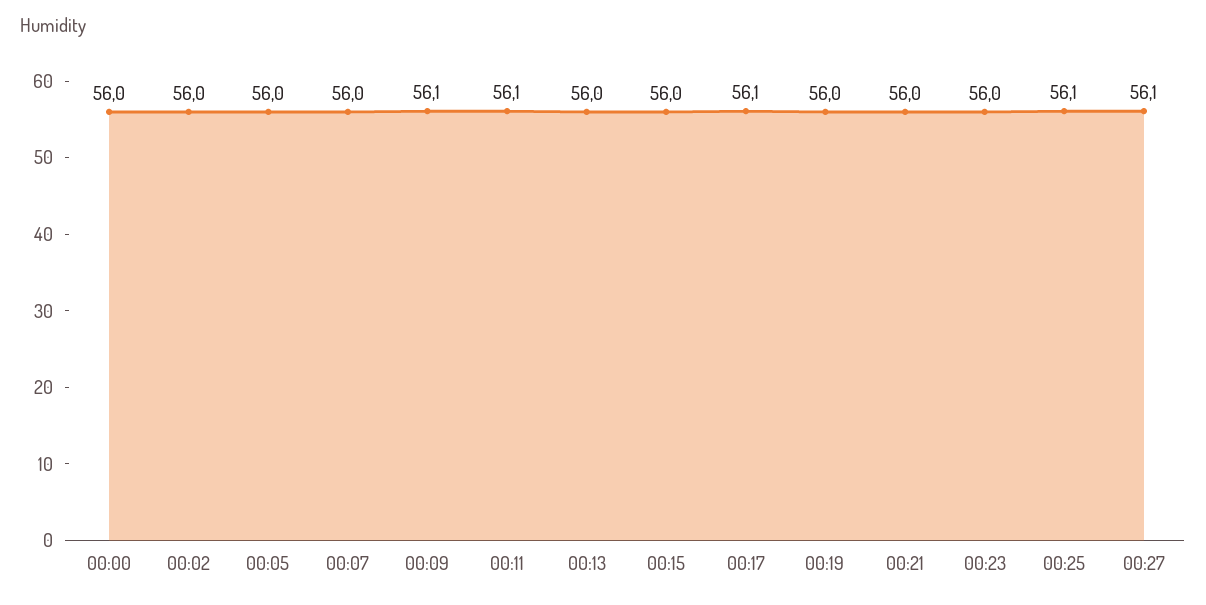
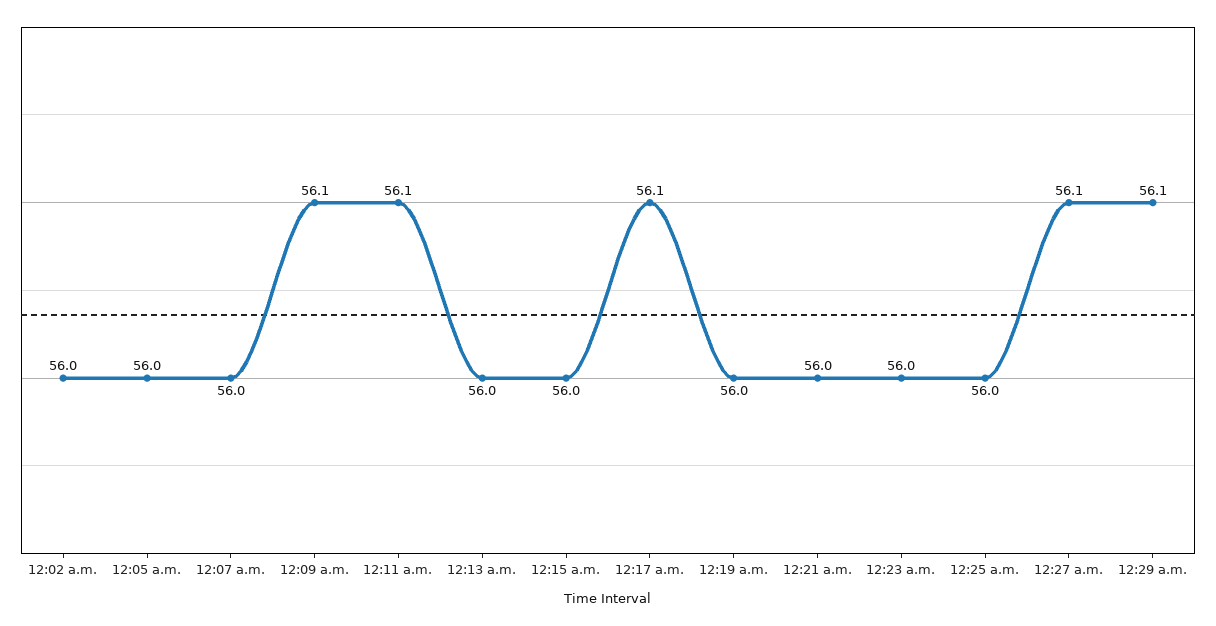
00:00: 56 -> none
00:25: 56.1 -> 56
12:29 a.m.: none -> 56.1

